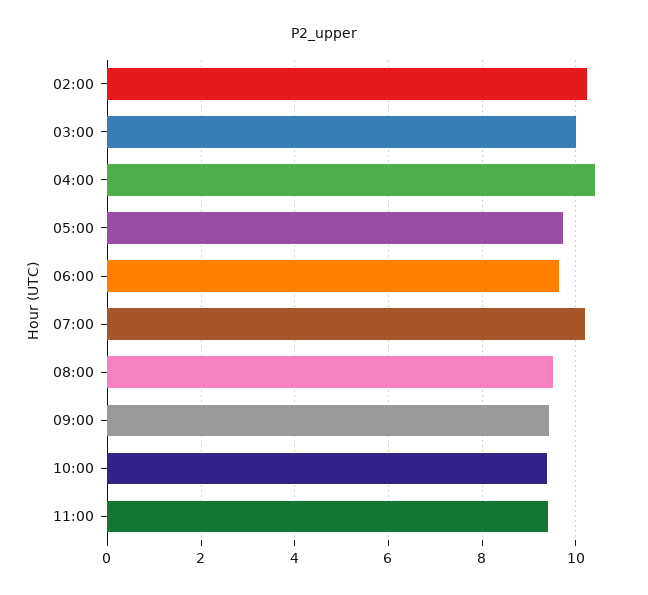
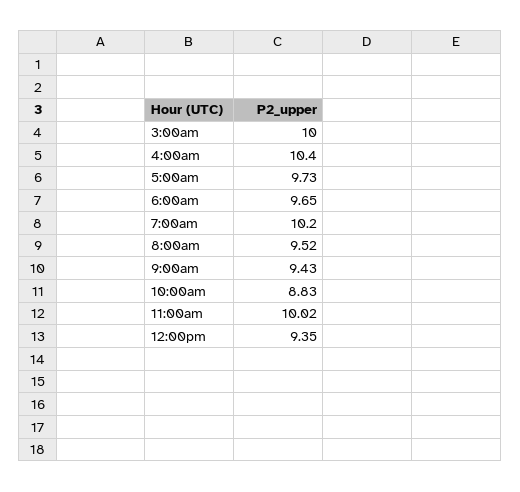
02:00: 10.2 -> none
10:00: 9.4 -> 8.83
11:00: 9.4 -> 10.02
12:00pm: none -> 9.35

